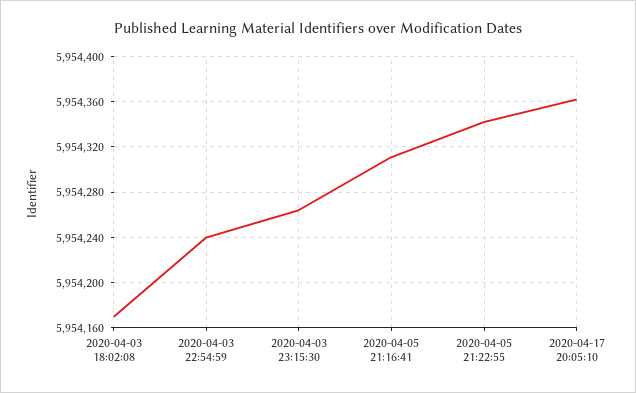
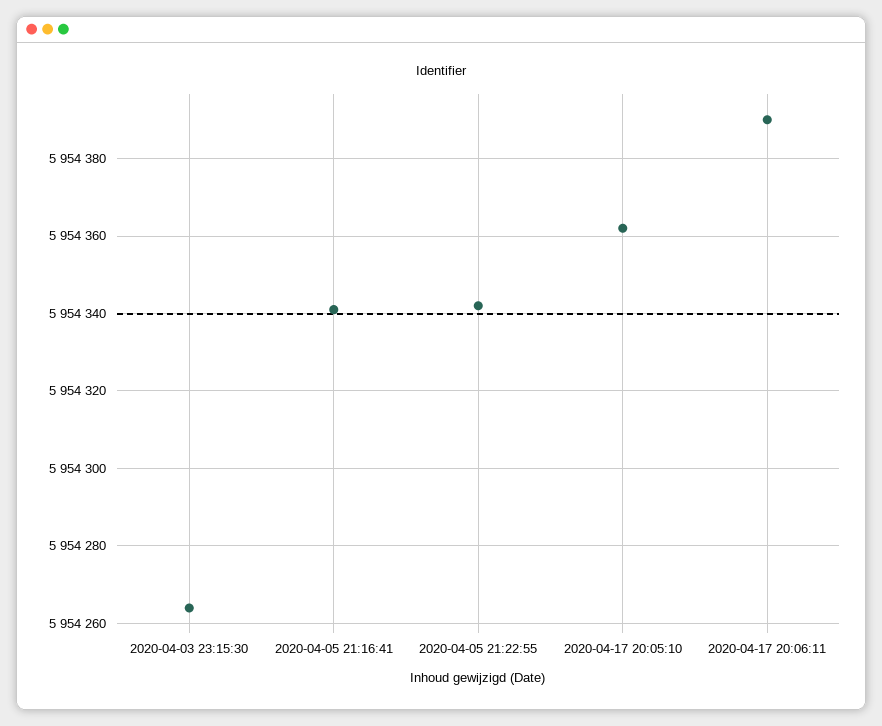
2020-04-03 18:02:08: 5954170 -> none
2020-04-03 22:54:59: 5954240 -> none
2020-04-05 21:16:41: 5954310 -> 5954340
2020-04-17 20:06:11: none -> 5954390

